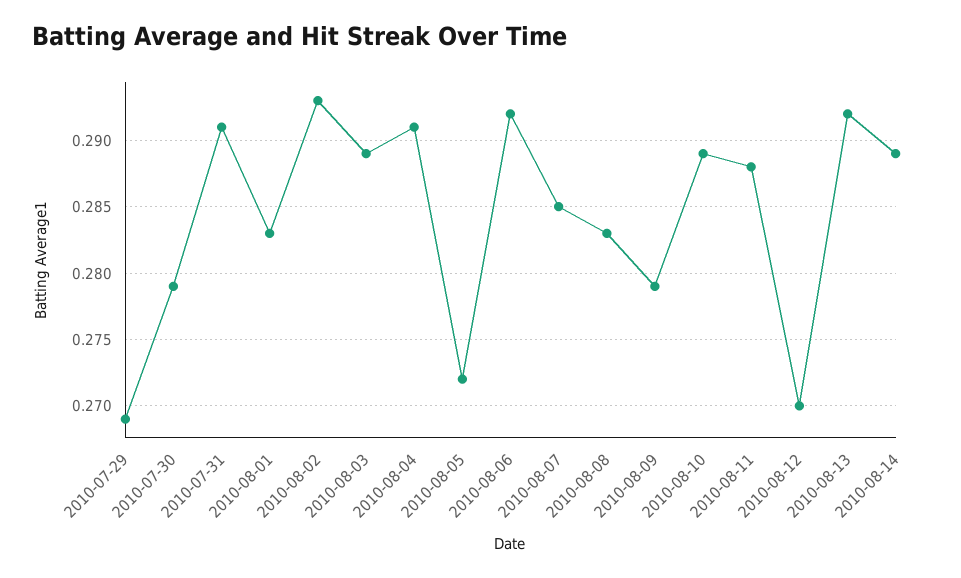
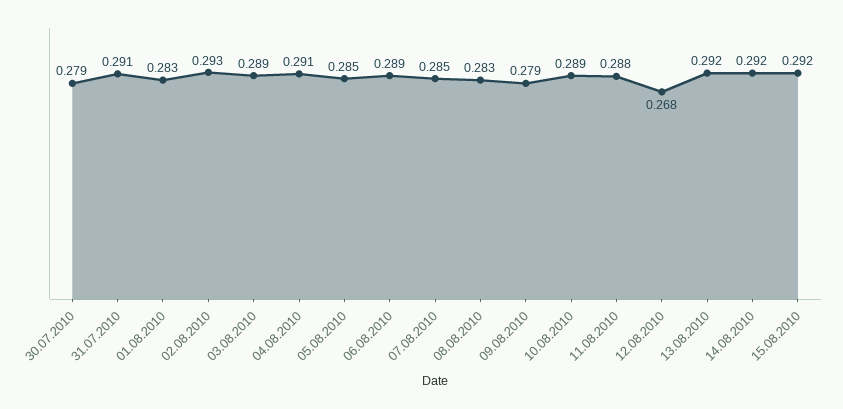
2010-07-29: 0.269 -> none
2010-08-05: 0.272 -> 0.285
2010-08-06: 0.292 -> 0.289
2010-08-12: 0.27 -> 0.268
2010-08-14: 0.289 -> 0.292
15.08.2010: none -> 0.292

